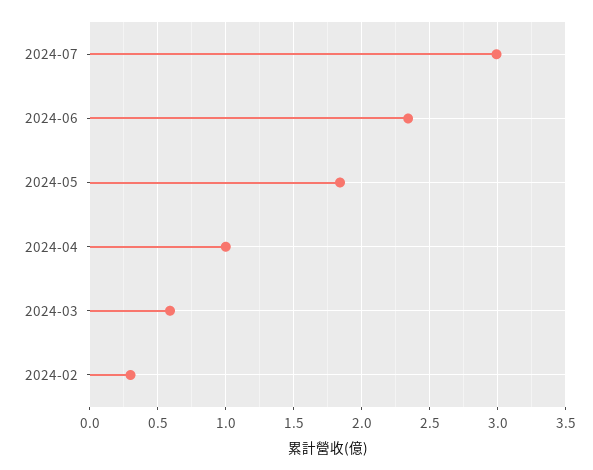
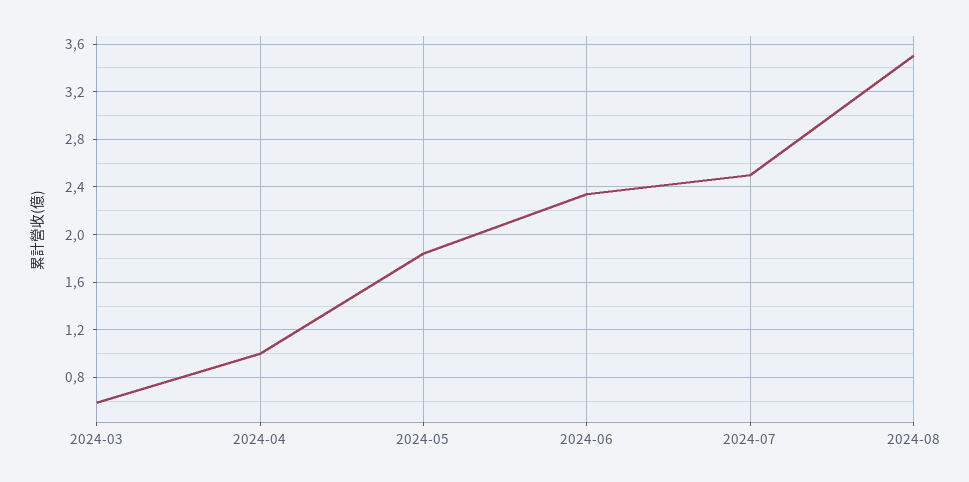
2024-07: 3 -> 2.5
2024-02: 0.3 -> none
2024-08: none -> 3.5

